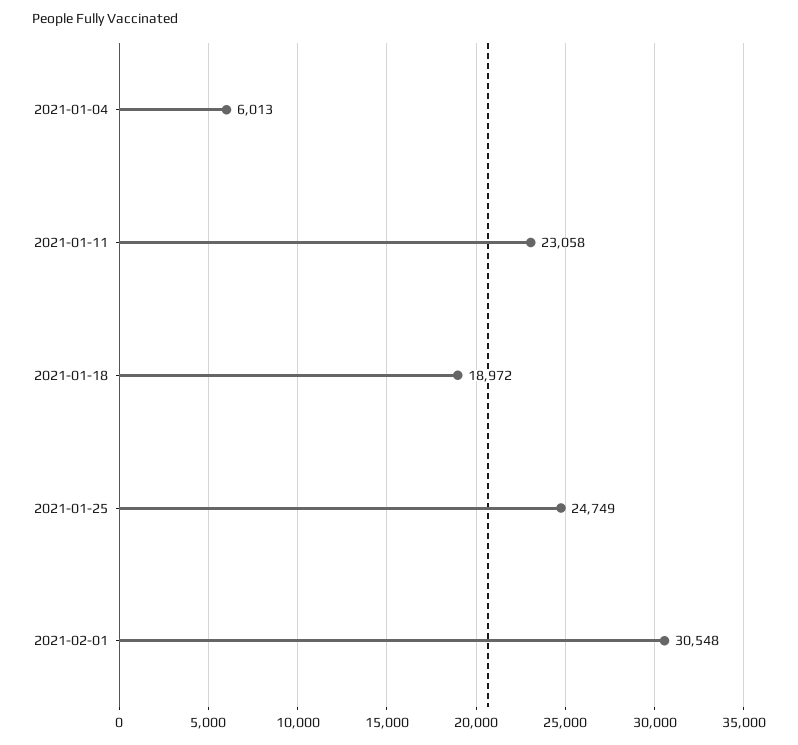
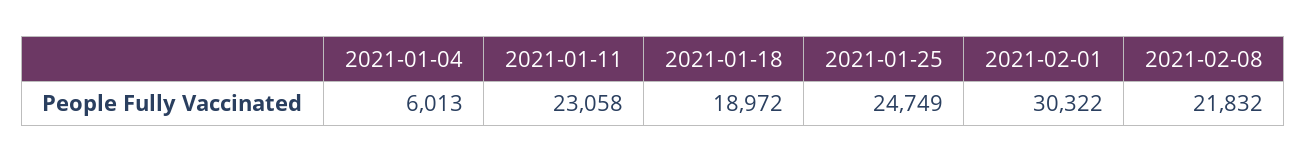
2021-02-01: 30548 -> 30322
2021-02-08: none -> 21832

